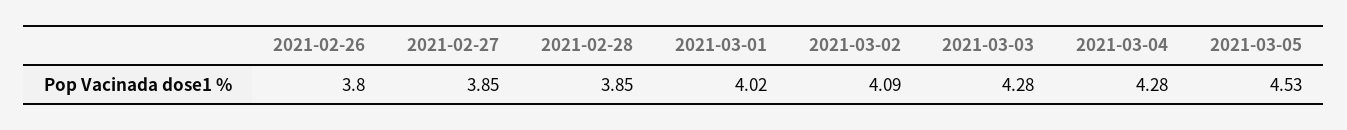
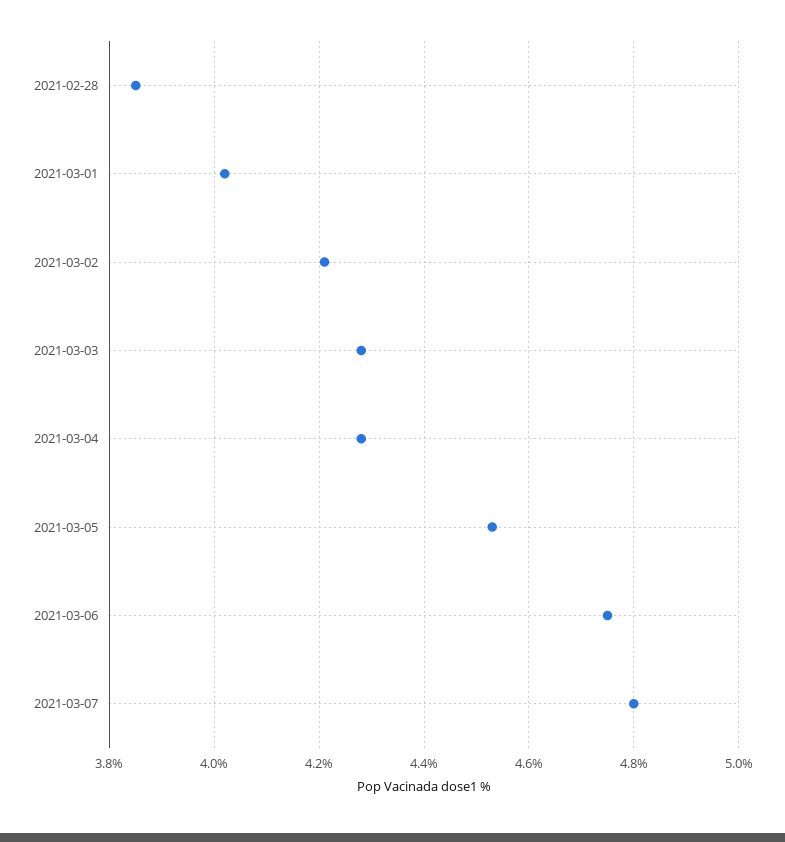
2021-02-26: 3.8 -> none
2021-02-27: 3.85 -> none
2021-03-02: 4.09 -> 4.2
2021-03-06: none -> 4.75
2021-03-07: none -> 4.8

